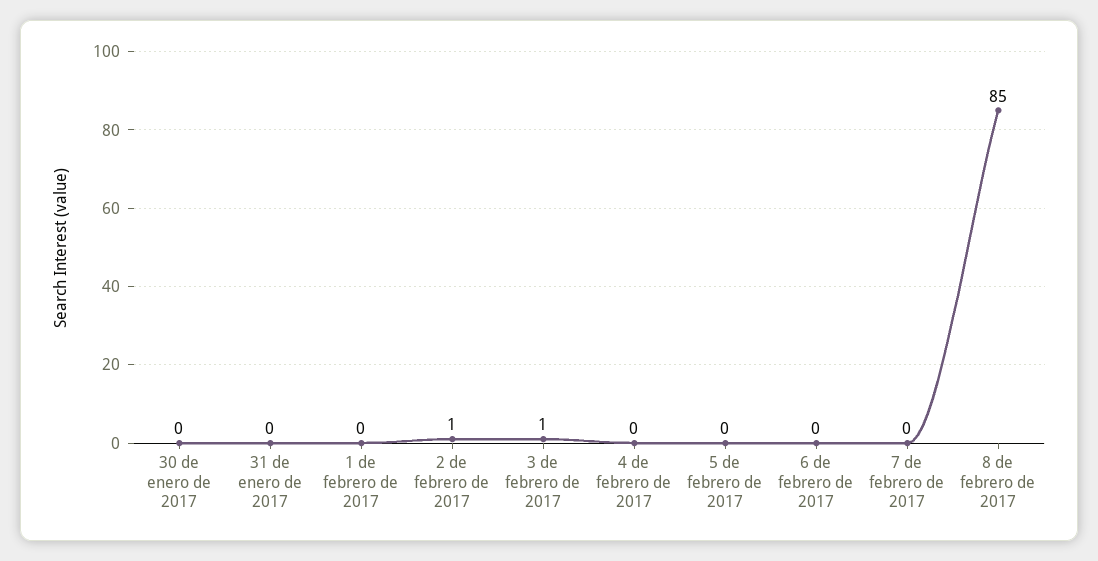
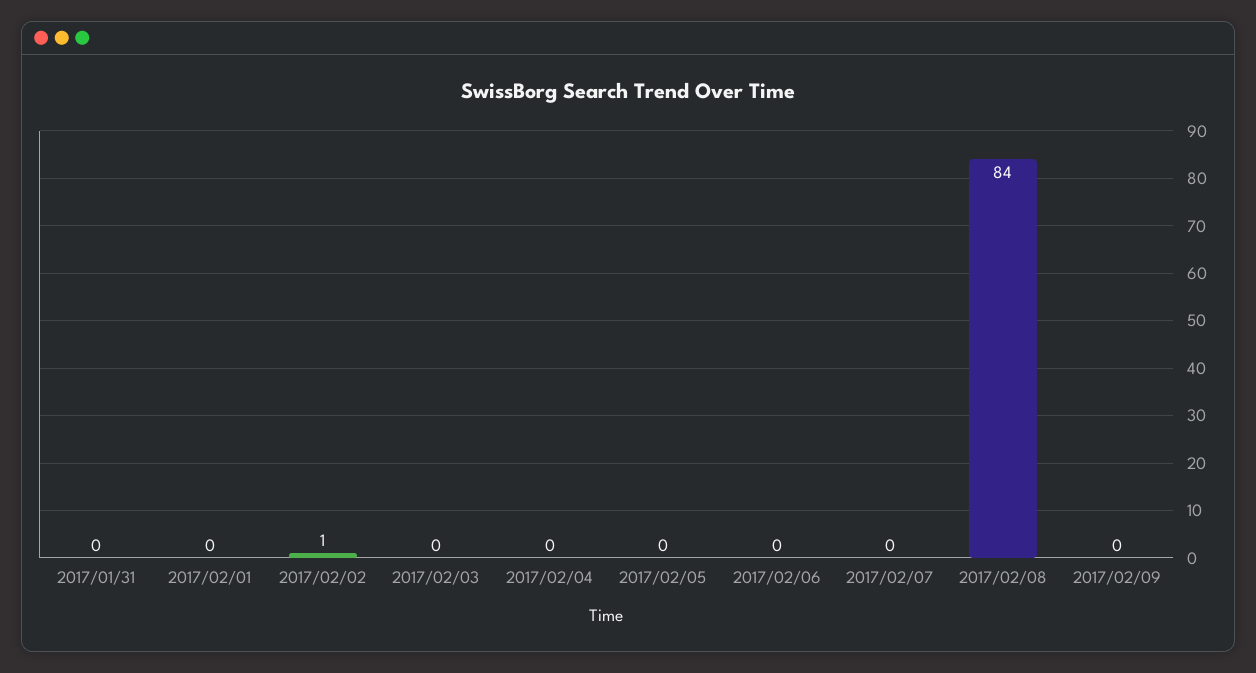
30 de enero de 2017: 0 -> none
3 de febrero de 2017: 1 -> 0
8 de febrero de 2017: 85 -> 84
2017/02/09: none -> 0

